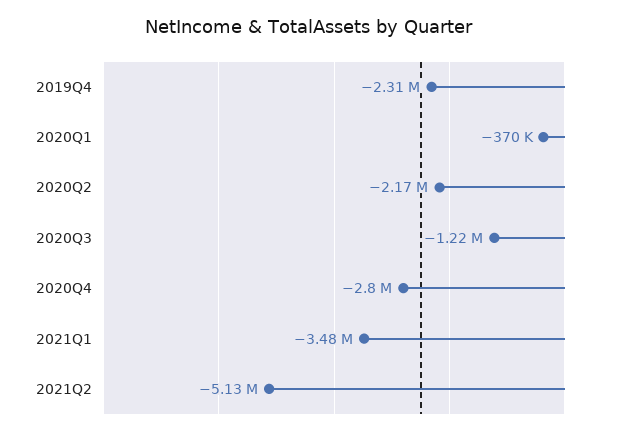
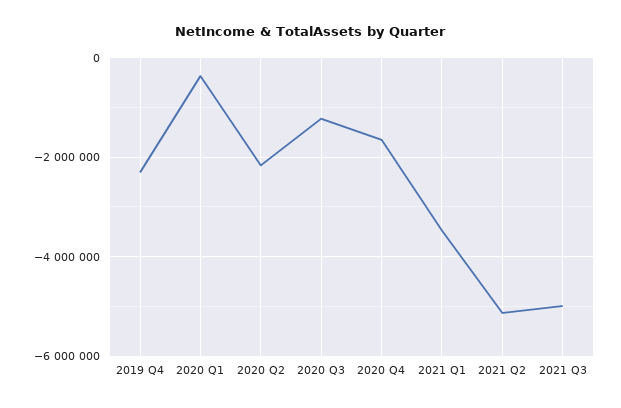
2020Q4: -2800000 -> -1600000
2021 Q3: none -> -5000000

